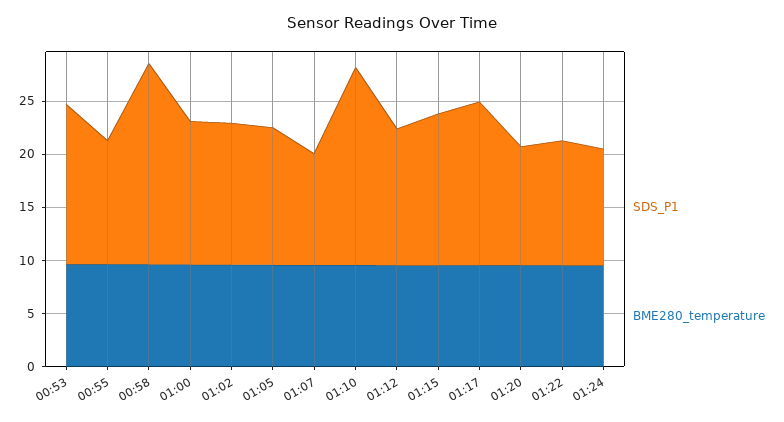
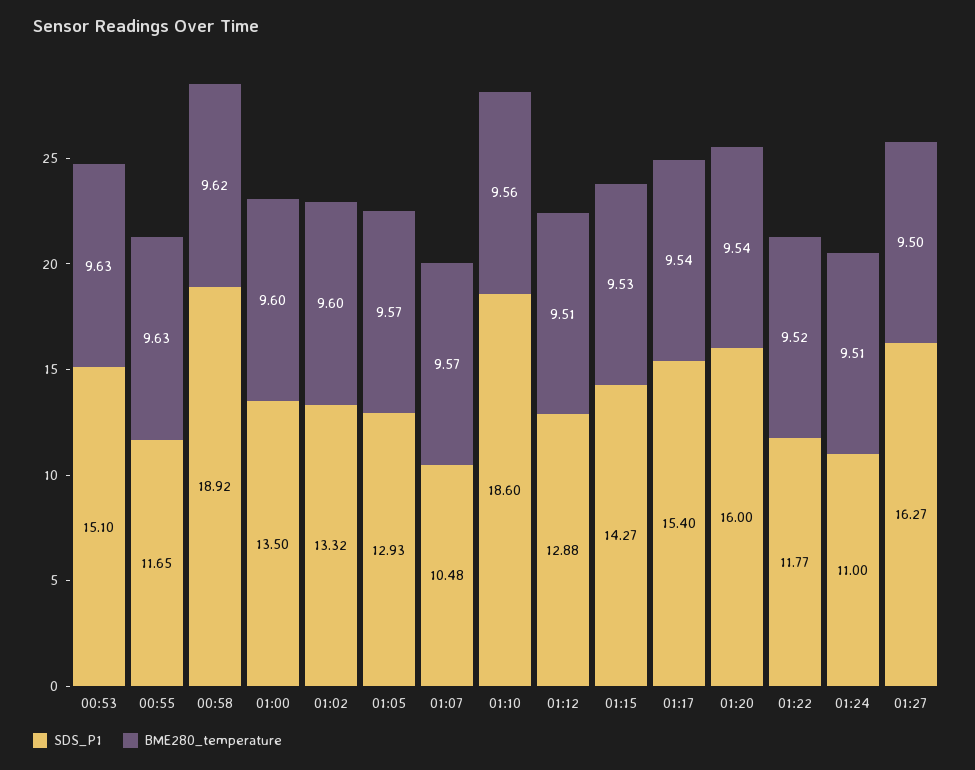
SDS_P1, 01:20: 11 -> 16
SDS_P1, 01:27: none -> 16.27
BME280_temperature, 01:27: none -> 9.5

